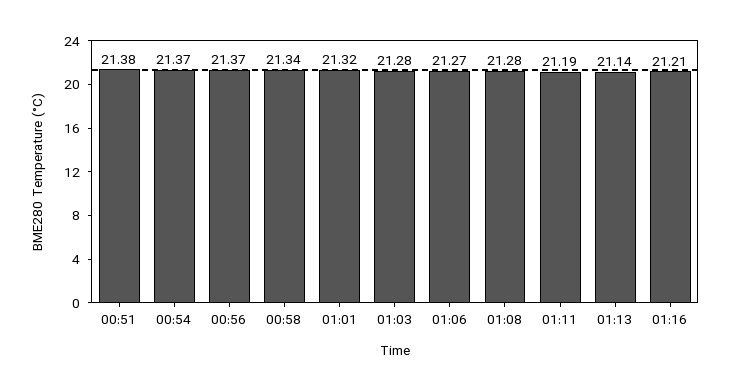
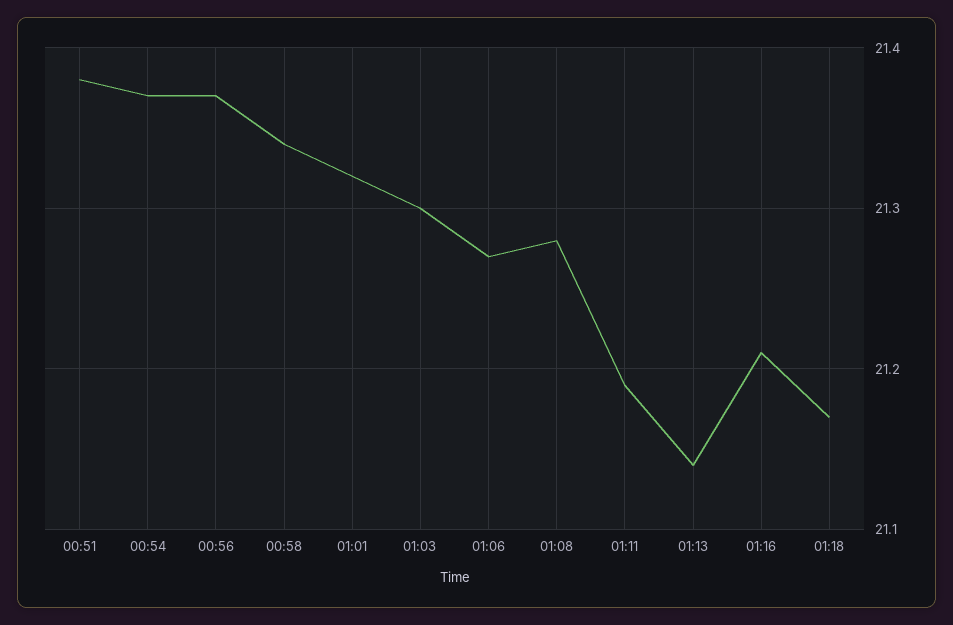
01:03: 21.28 -> 21.3
01:18: none -> 21.17

